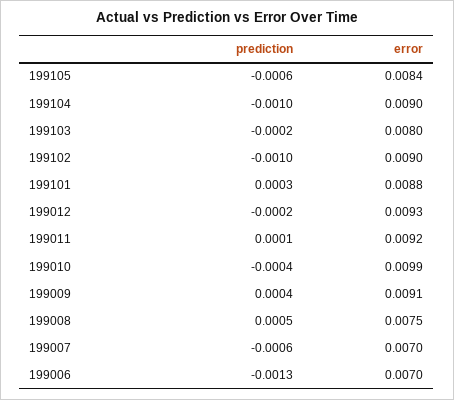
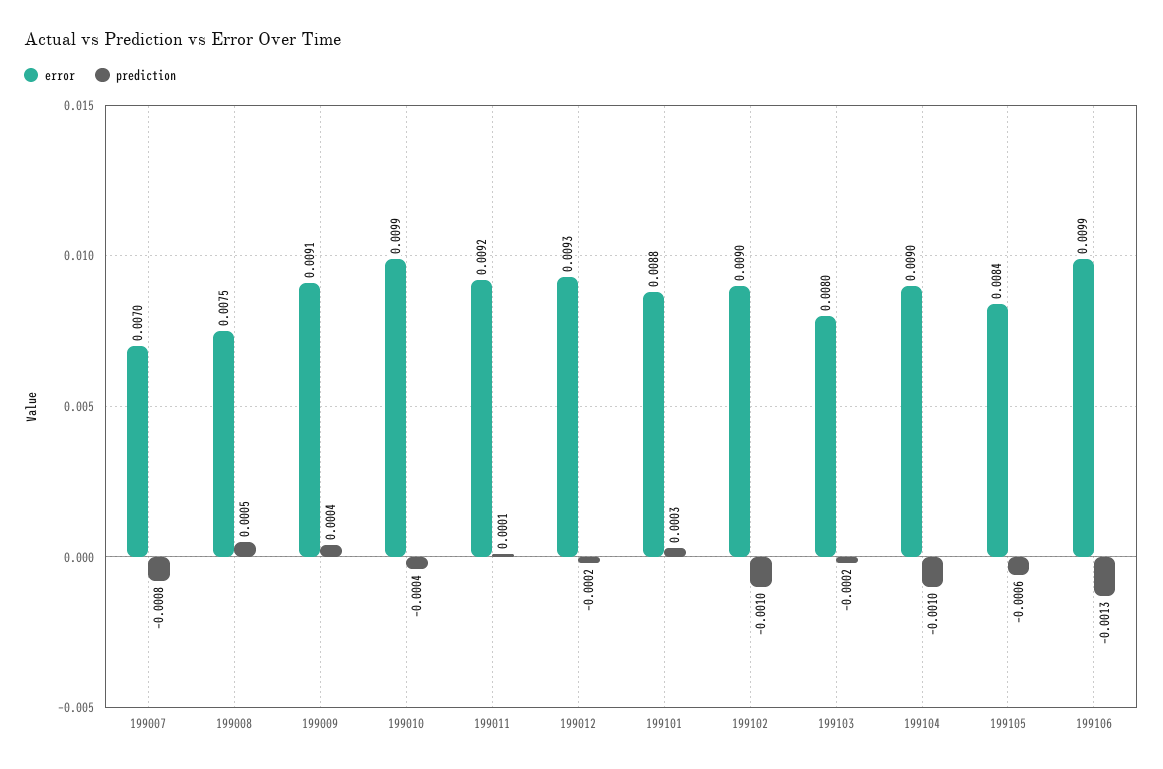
prediction, 199007: -0.0006 -> -0.0008
prediction, 199006: -0.0013 -> none
error, 199006: 0.007 -> none
error, 199106: none -> 0.0099
prediction, 199106: none -> -0.0013

